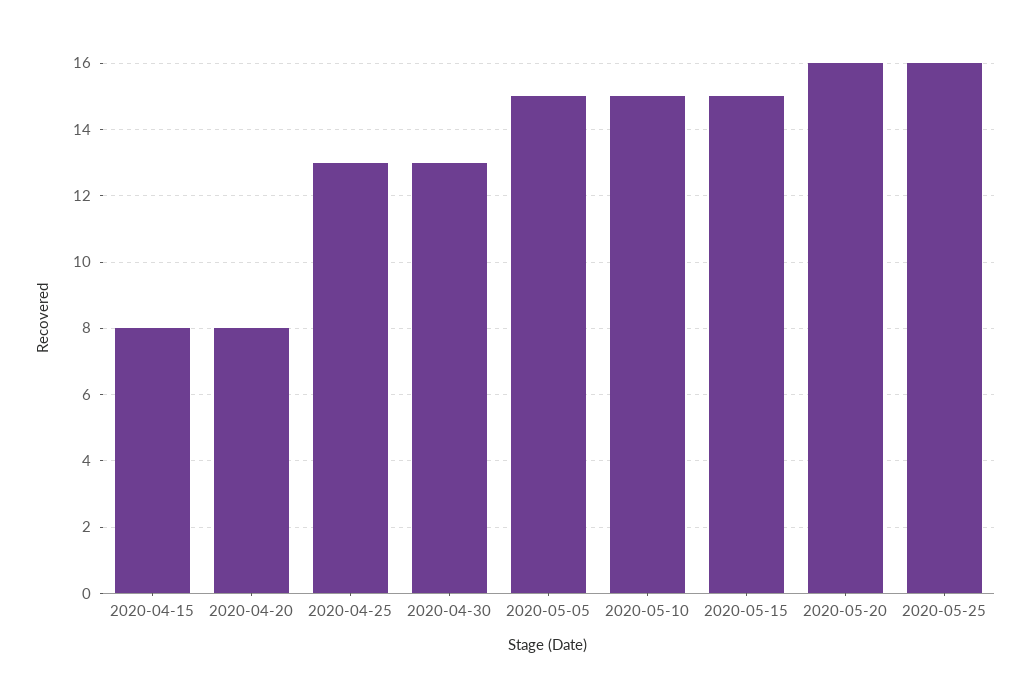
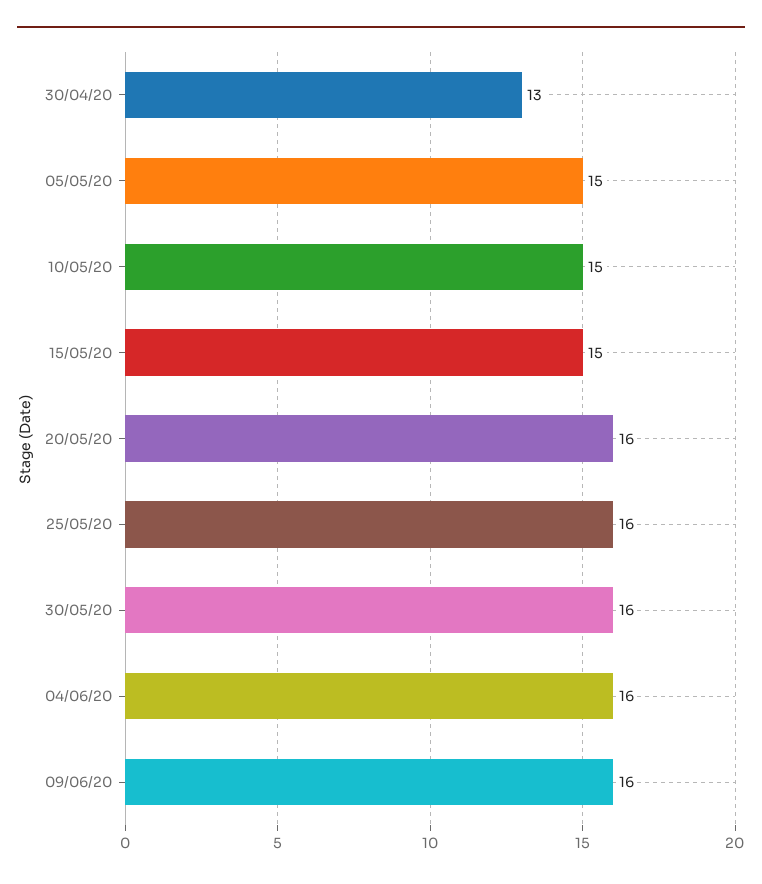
2020-04-15: 8 -> none
2020-04-20: 8 -> none
2020-04-25: 13 -> none
30/05/20: none -> 16
04/06/20: none -> 16
09/06/20: none -> 16

